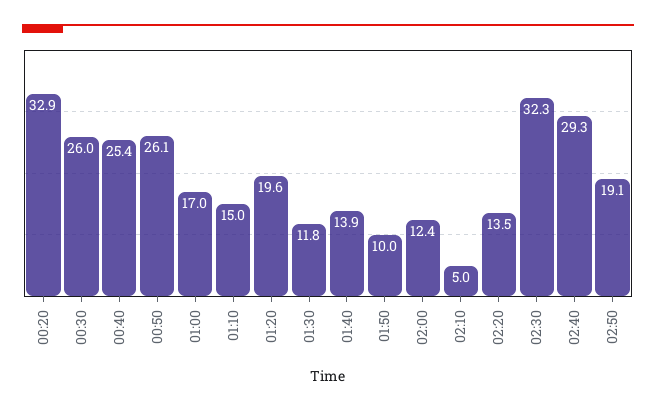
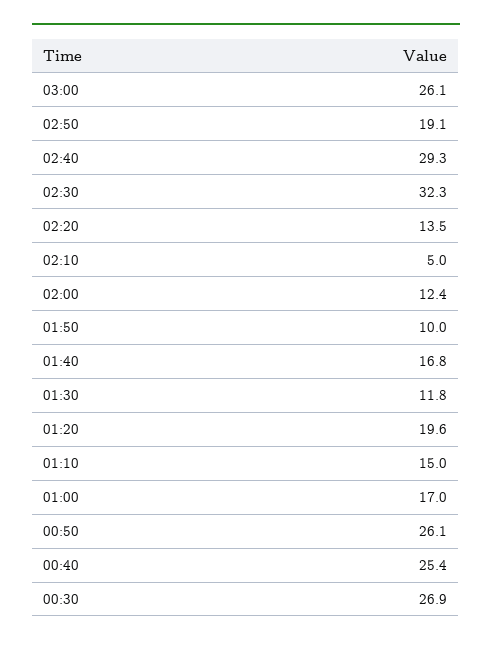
00:20: 32.9 -> none
00:30: 26 -> 26.9
01:40: 13.9 -> 16.8
03:00: none -> 26.1

